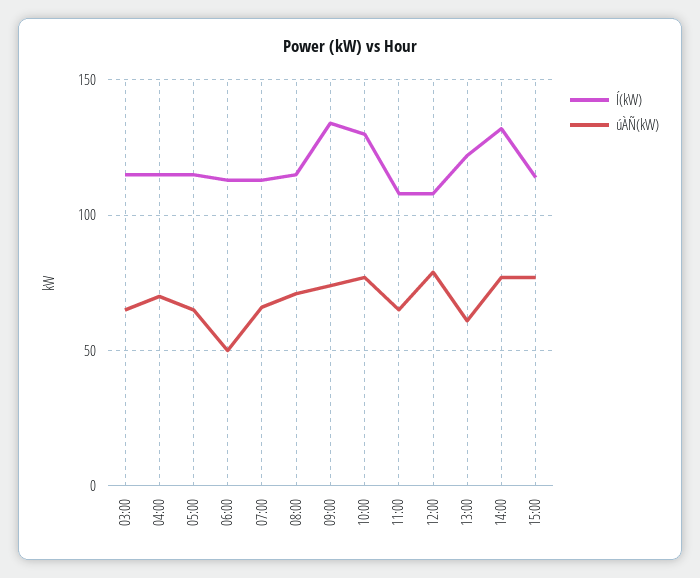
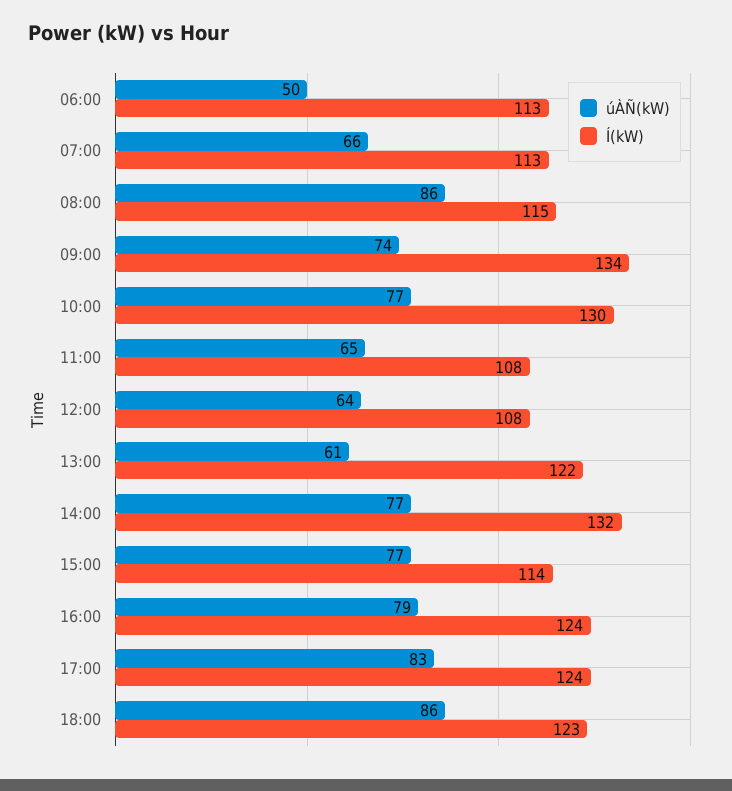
Í(kW), 03:00: 115 -> none
úÀÑ(kW), 03:00: 65 -> none
Í(kW), 04:00: 115 -> none
úÀÑ(kW), 04:00: 70 -> none
Í(kW), 05:00: 115 -> none
úÀÑ(kW), 05:00: 65 -> none
úÀÑ(kW), 08:00: 70 -> 86
úÀÑ(kW), 12:00: 80 -> 64
úÀÑ(kW), 16:00: none -> 79
Í(kW), 16:00: none -> 124
úÀÑ(kW), 17:00: none -> 83
Í(kW), 17:00: none -> 124
úÀÑ(kW), 18:00: none -> 86
Í(kW), 18:00: none -> 123

